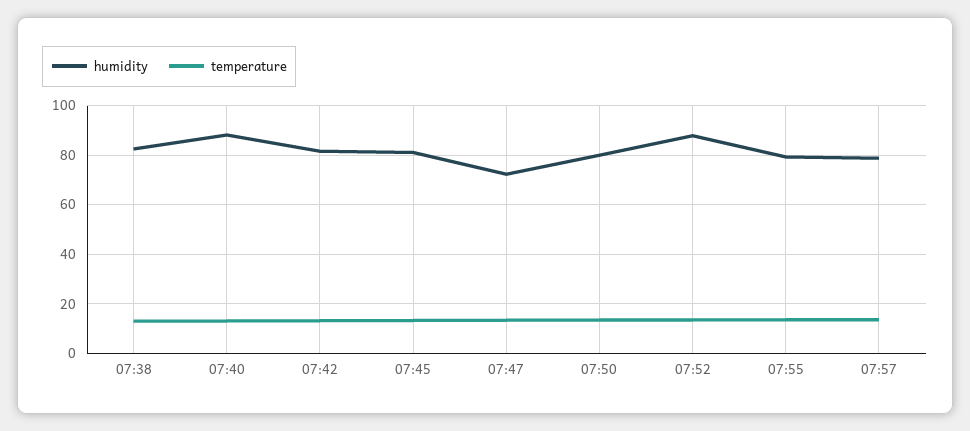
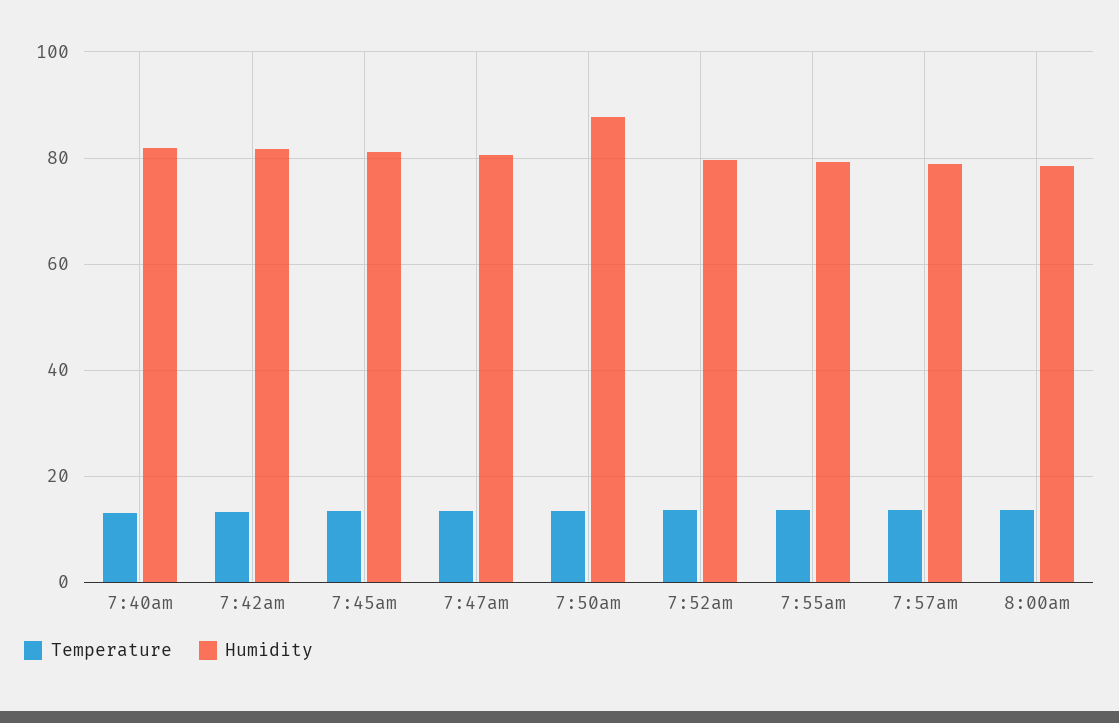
humidity, 07:38: 82.5 -> none
temperature, 07:38: 12.5 -> none
humidity, 07:40: 87.5 -> 82
humidity, 07:47: 72.5 -> 80
humidity, 07:50: 80 -> 88
humidity, 07:52: 87.5 -> 80
temperature, 8:00am: none -> 14
humidity, 8:00am: none -> 78

